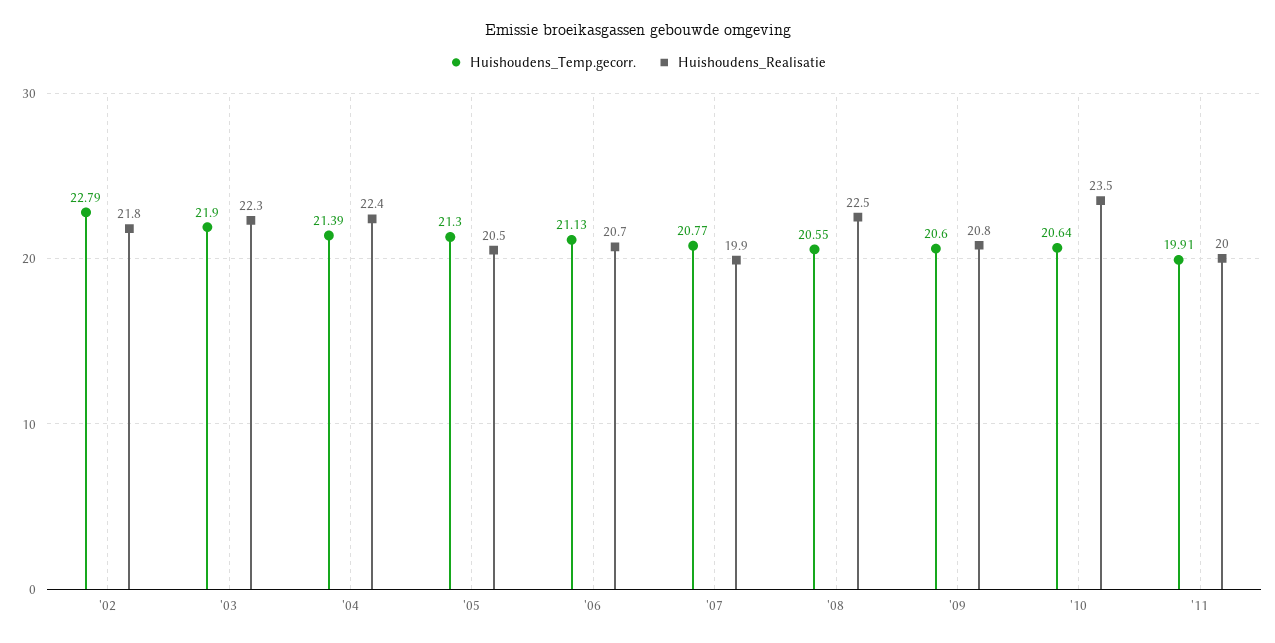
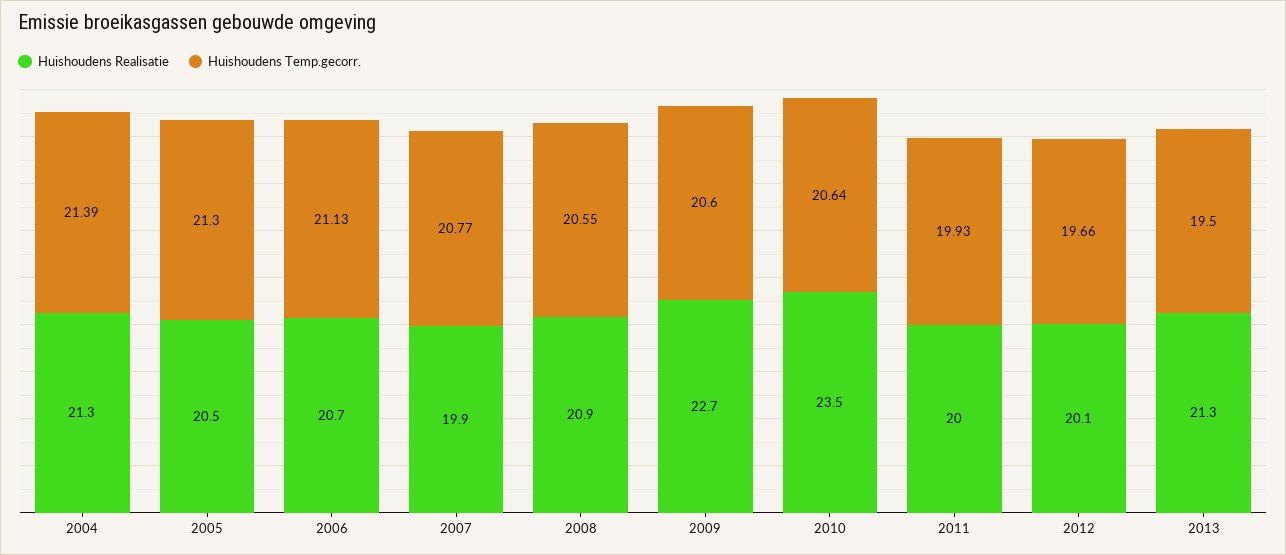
Huishoudens_Temp.gecorr., '02: 22.79 -> none
Huishoudens_Realisatie, '02: 21.8 -> none
Huishoudens_Temp.gecorr., '03: 21.9 -> none
Huishoudens_Realisatie, '03: 22.3 -> none
Huishoudens_Realisatie, '04: 22.4 -> 21.3
Huishoudens_Realisatie, '08: 22.5 -> 20.9
Huishoudens_Realisatie, '09: 20.8 -> 22.7
Huishoudens_Temp.gecorr., '11: 19.91 -> 19.93
Huishoudens_Realisatie, 2012: none -> 20.1
Huishoudens_Temp.gecorr., 2012: none -> 19.66
Huishoudens_Realisatie, 2013: none -> 21.3
Huishoudens_Temp.gecorr., 2013: none -> 19.5

